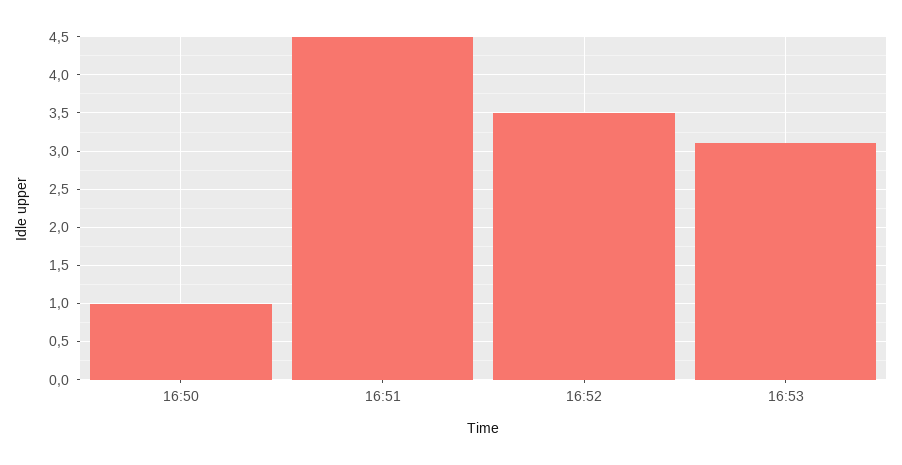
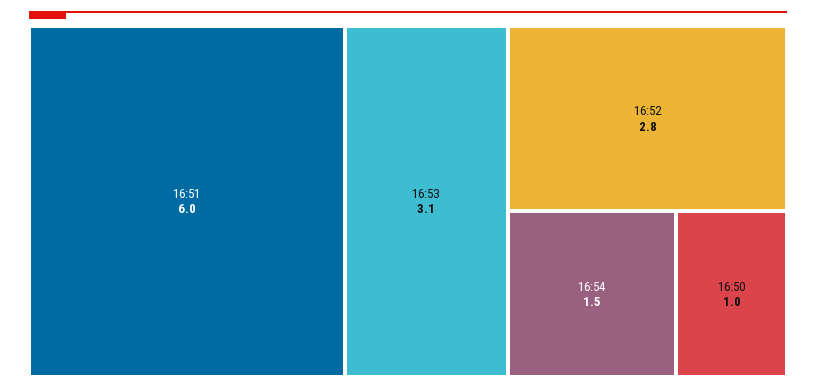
16:51: 4.5 -> 6
16:52: 3.5 -> 2.8
16:54: none -> 1.5

